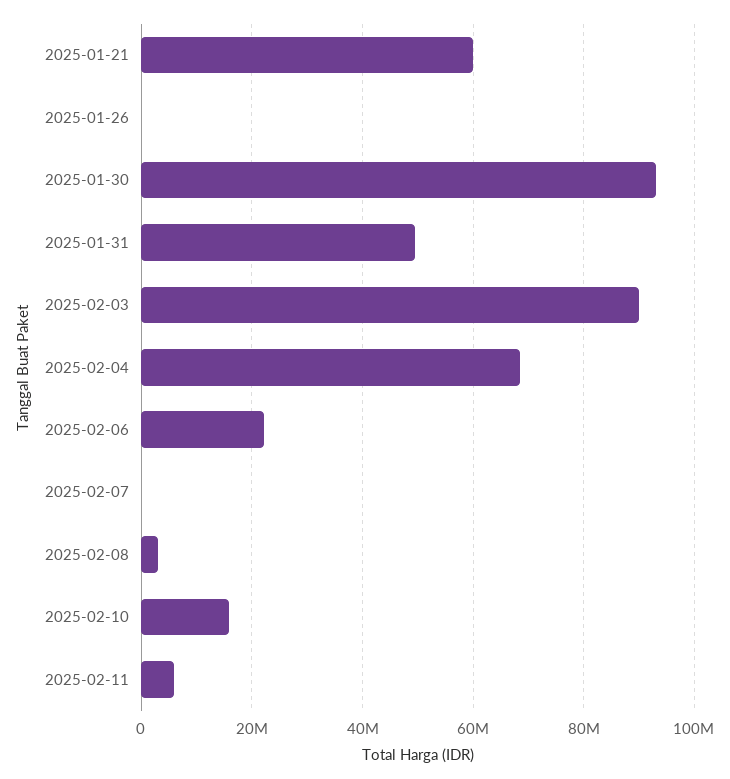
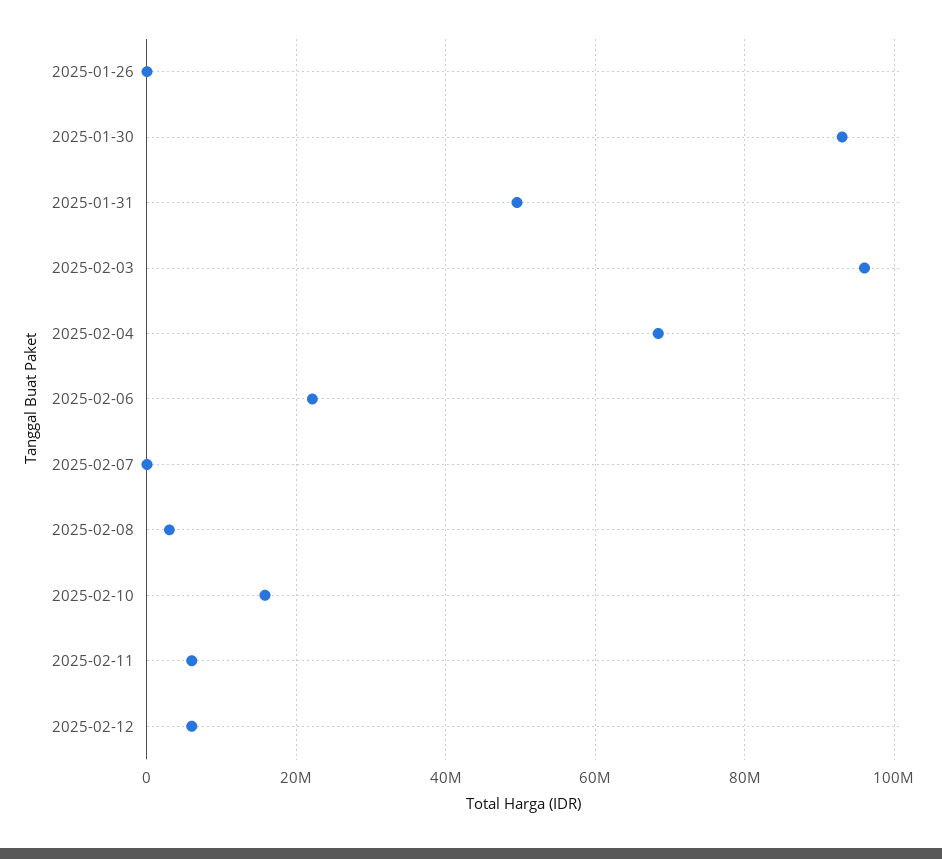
2025-01-21: 60000000 -> none
2025-02-03: 90000000 -> 96000000
2025-02-12: none -> 6000000

